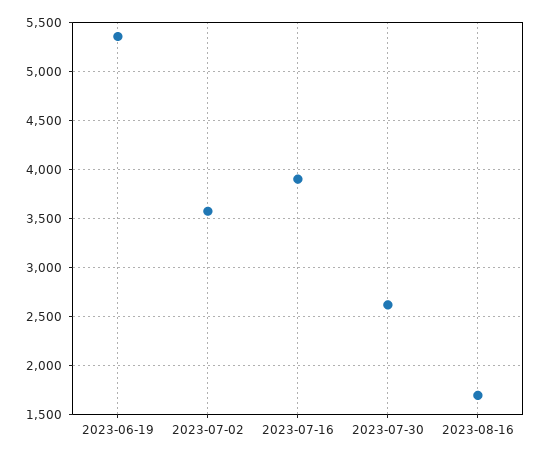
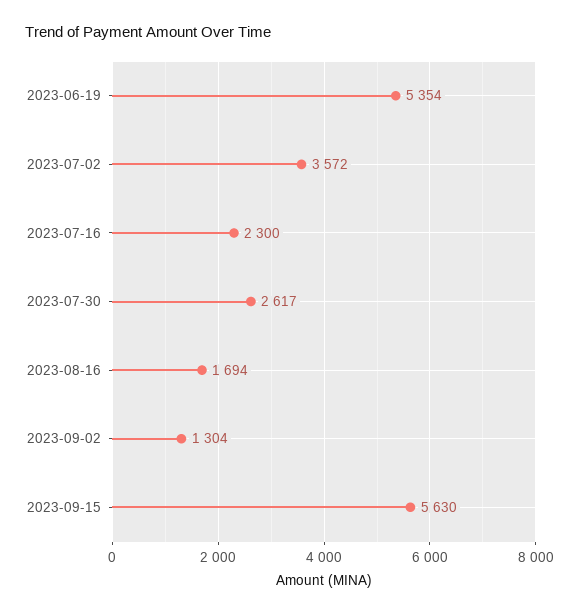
2023-07-16: 3900 -> 2300
2023-09-02: none -> 1304
2023-09-15: none -> 5630

